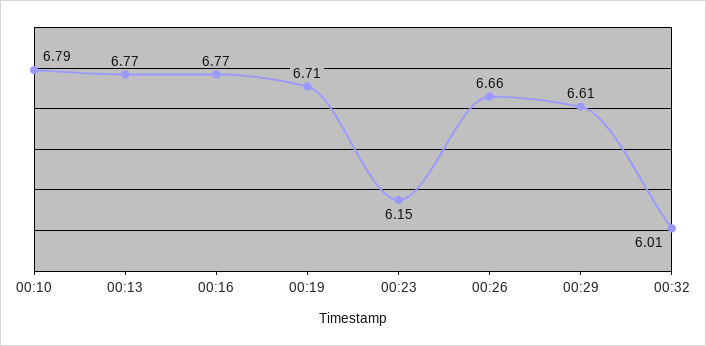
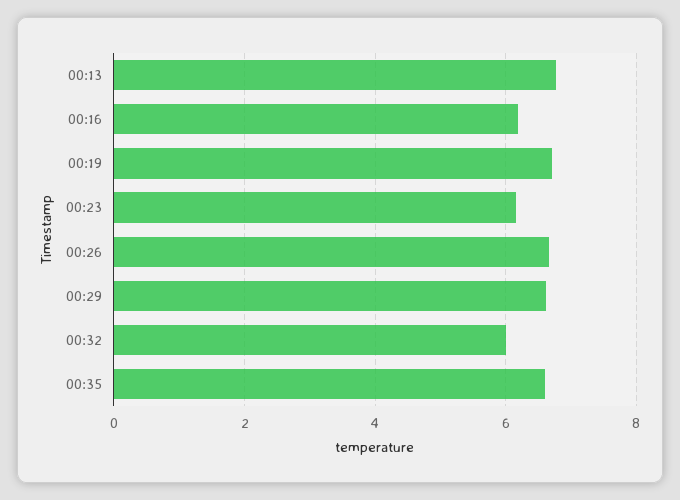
00:10: 6.79 -> none
00:16: 6.77 -> 6.2
00:35: none -> 6.6

